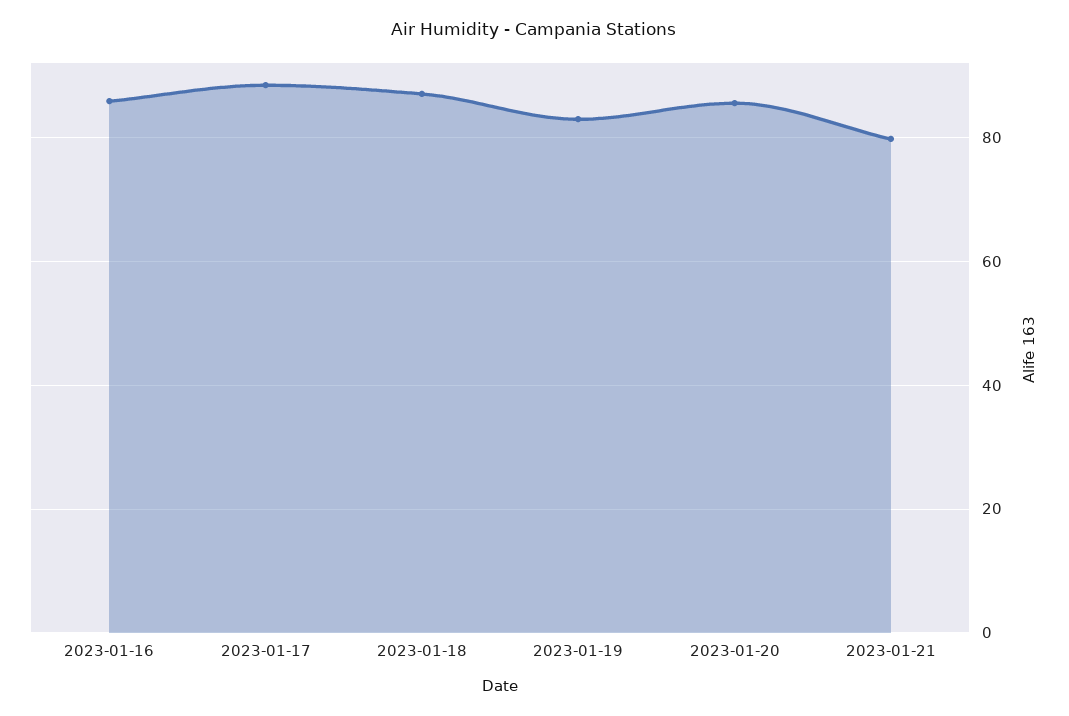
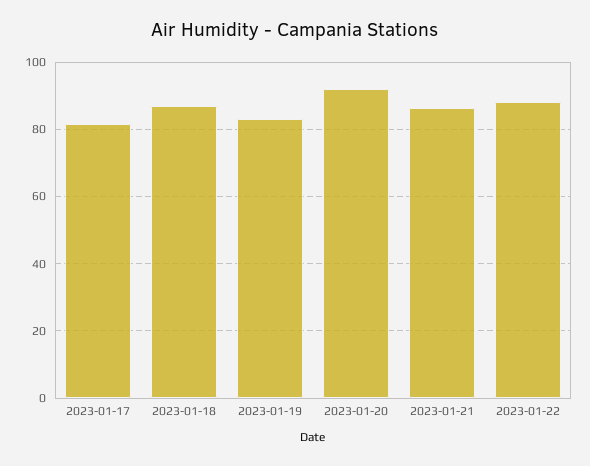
2023-01-16: 86 -> none
2023-01-17: 88 -> 82
2023-01-20: 86 -> 92
2023-01-21: 80 -> 86
2023-01-22: none -> 88

